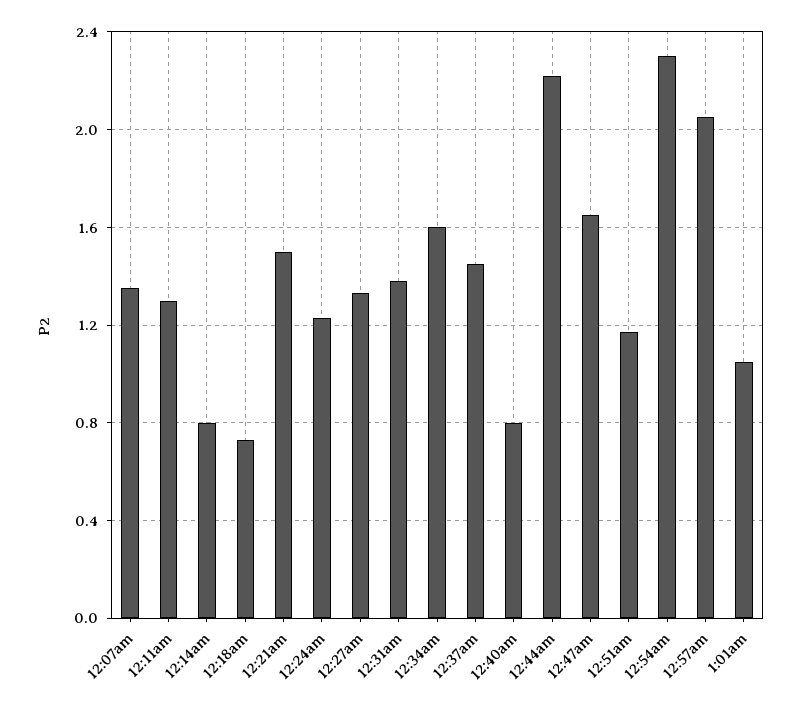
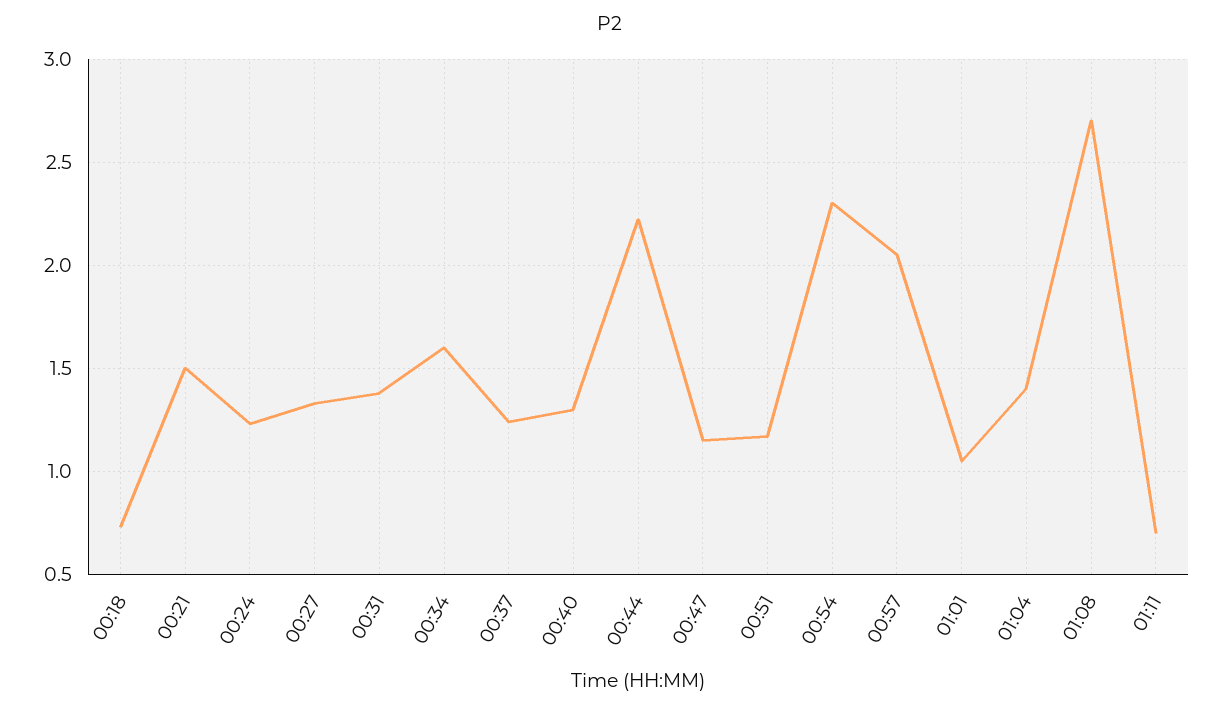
12:07am: 1.35 -> none
12:11am: 1.3 -> none
12:14am: 0.8 -> none
12:37am: 1.45 -> 1.25
12:40am: 0.8 -> 1.3
12:47am: 1.65 -> 1.15
01:04: none -> 1.4
01:08: none -> 2.7
01:11: none -> 0.7

